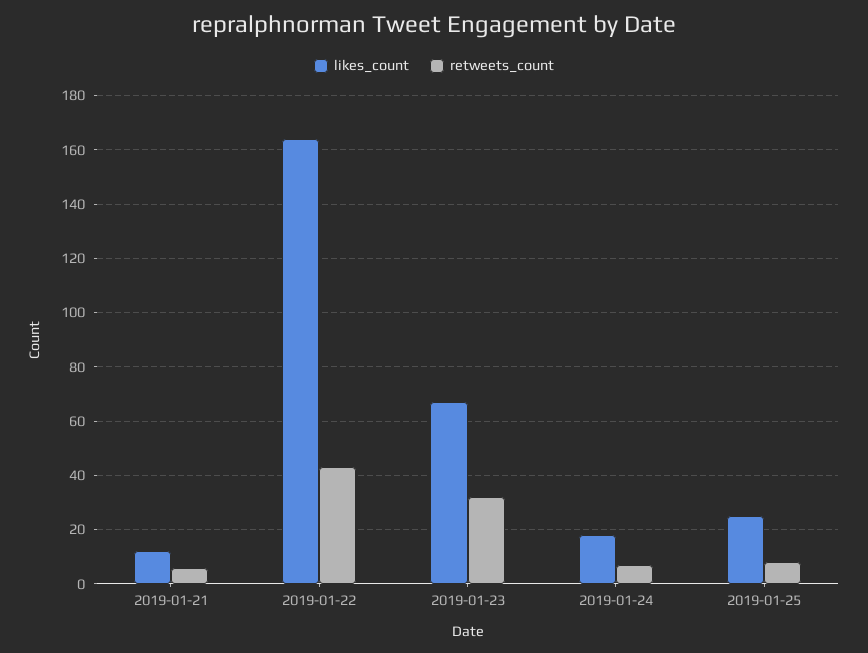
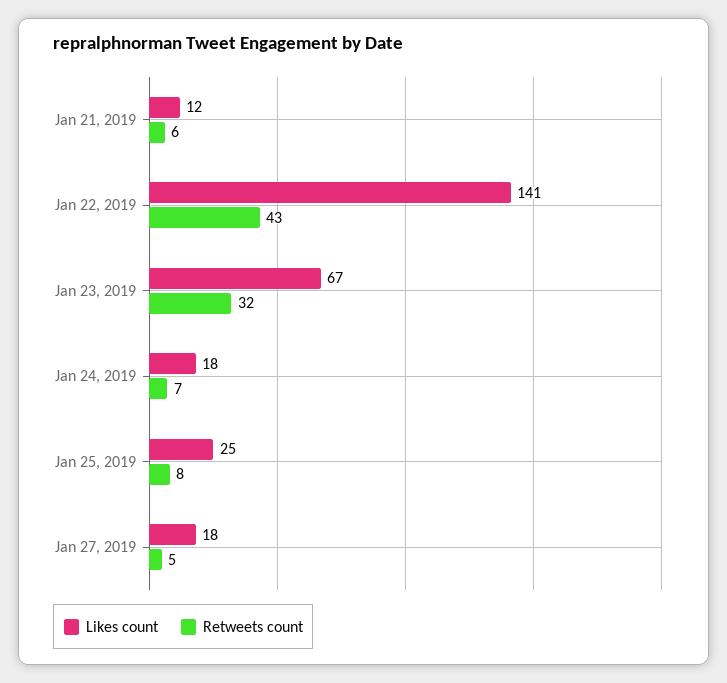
likes_count, 2019-01-22: 165 -> 141
likes_count, Jan 27, 2019: none -> 18
retweets_count, Jan 27, 2019: none -> 5

